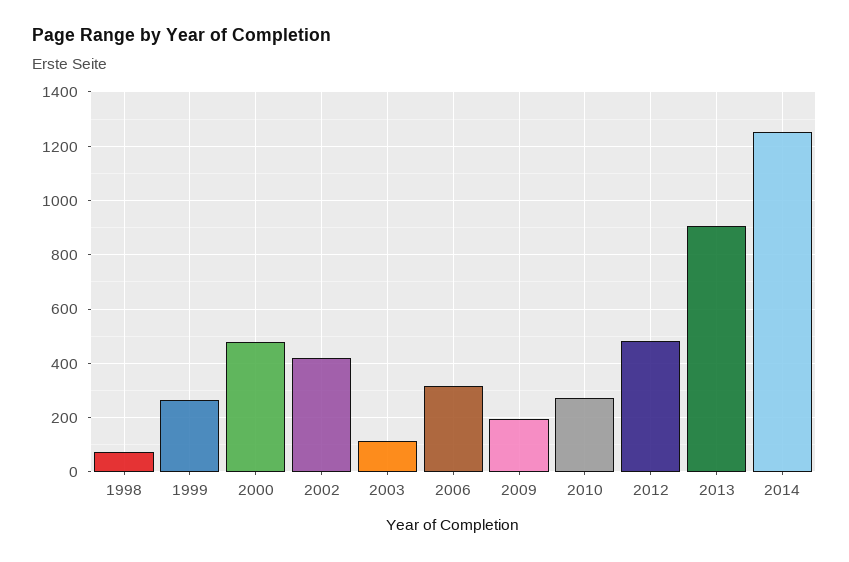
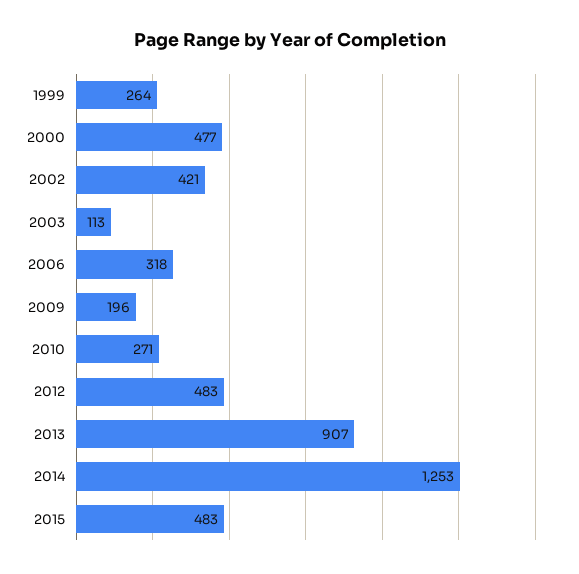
1998: 75 -> none
2015: none -> 483

